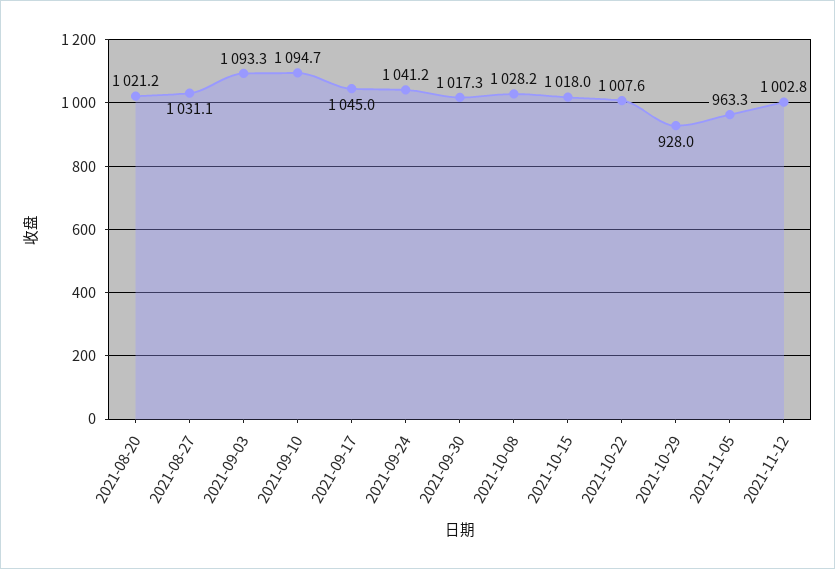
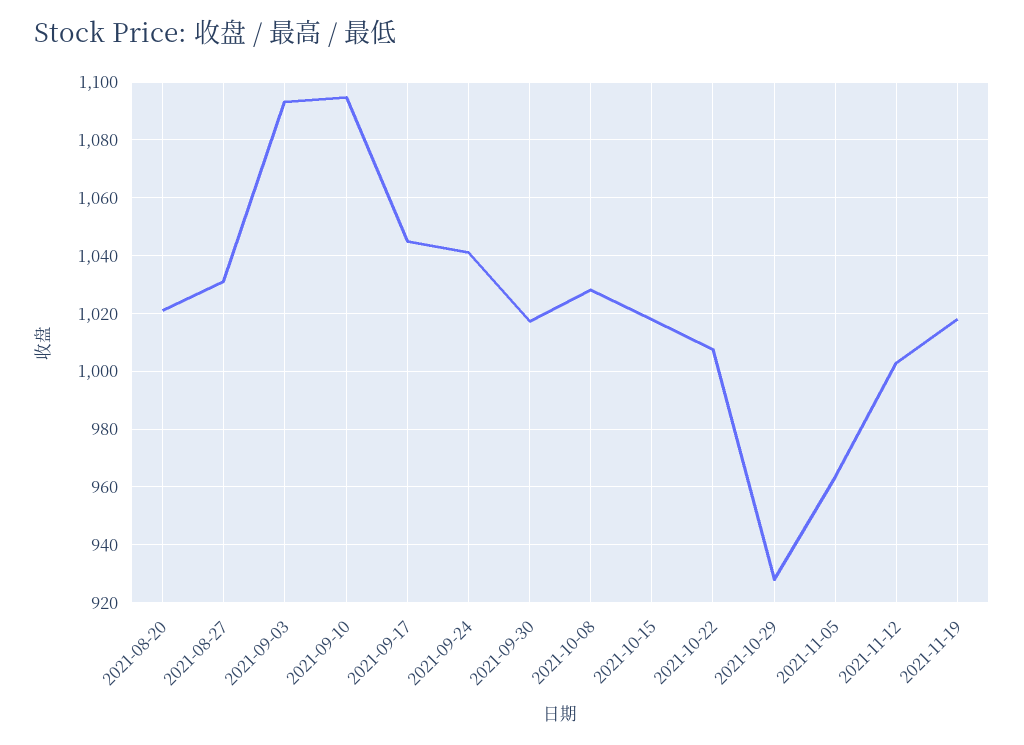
2021-11-19: none -> 1017.5

